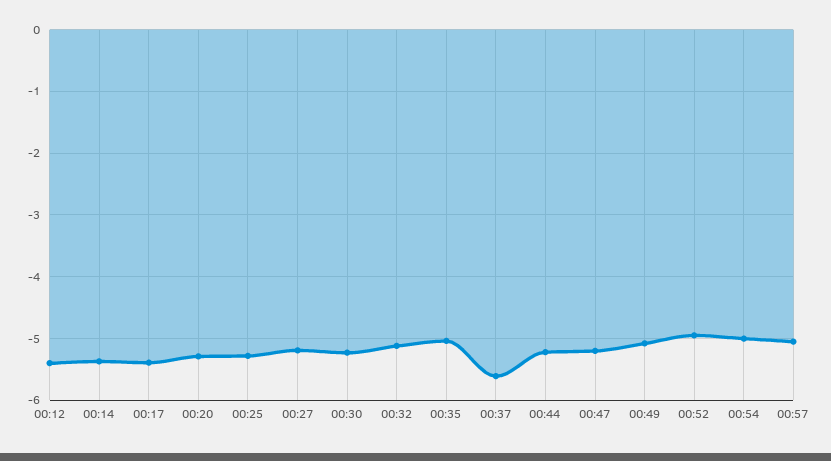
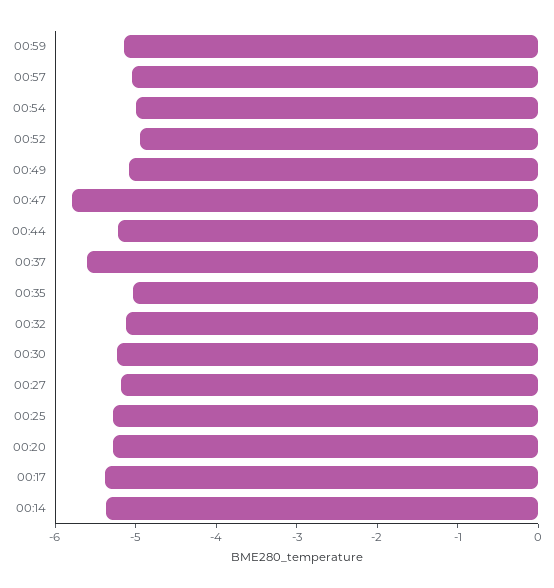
00:12: -5.4 -> none
00:47: -5.2 -> -5.8
00:59: none -> -5.2

